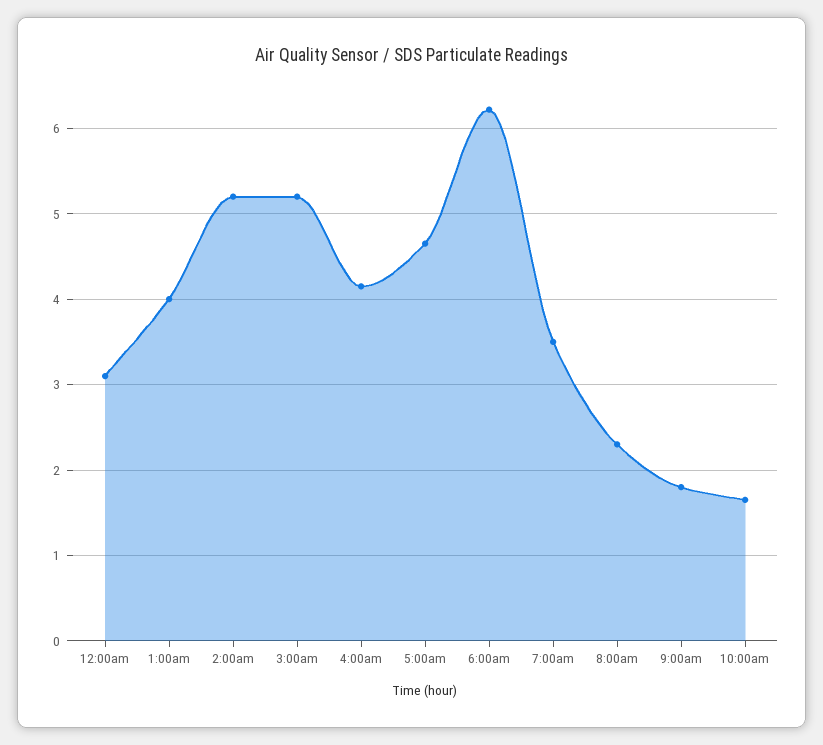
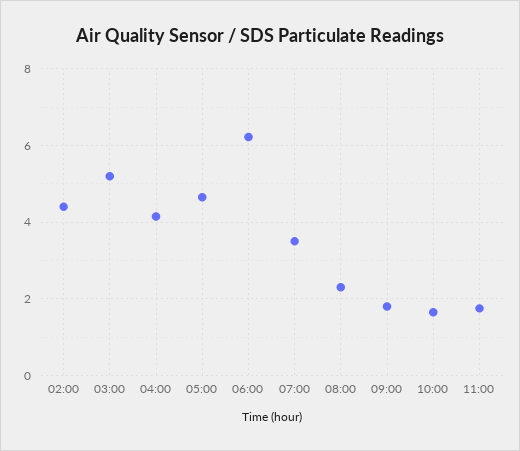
12:00am: 3.1 -> none
1:00am: 4 -> none
2:00am: 5.2 -> 4.4
11:00: none -> 1.8

